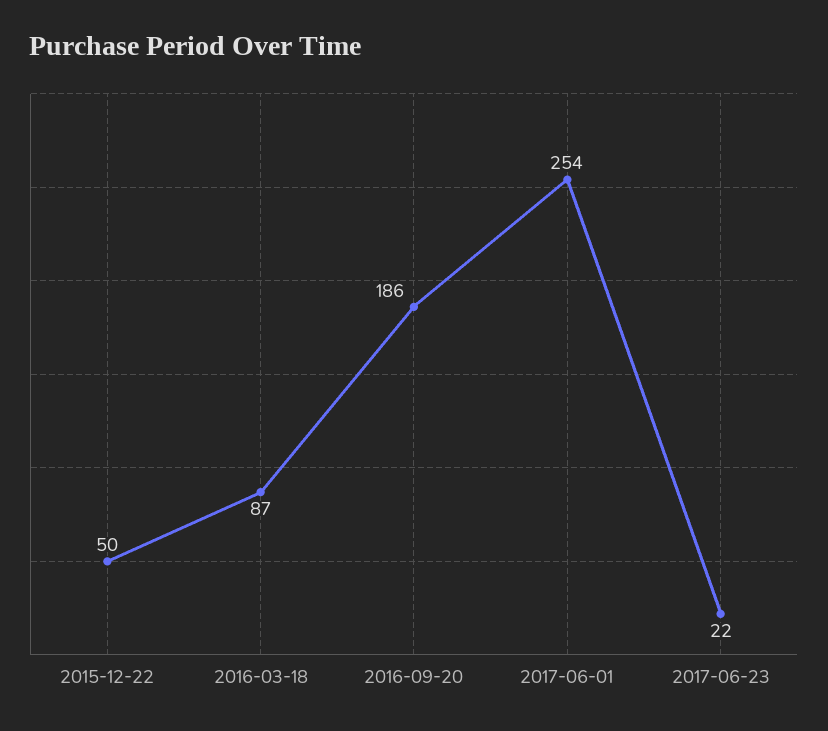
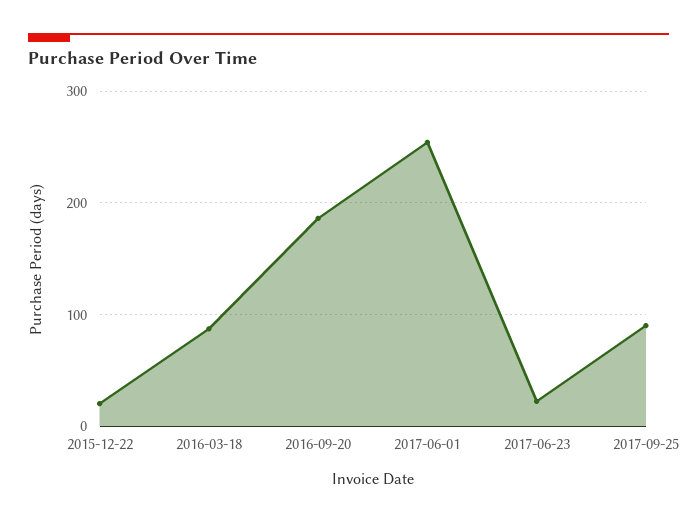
2015-12-22: 50 -> 20
2017-09-25: none -> 90

